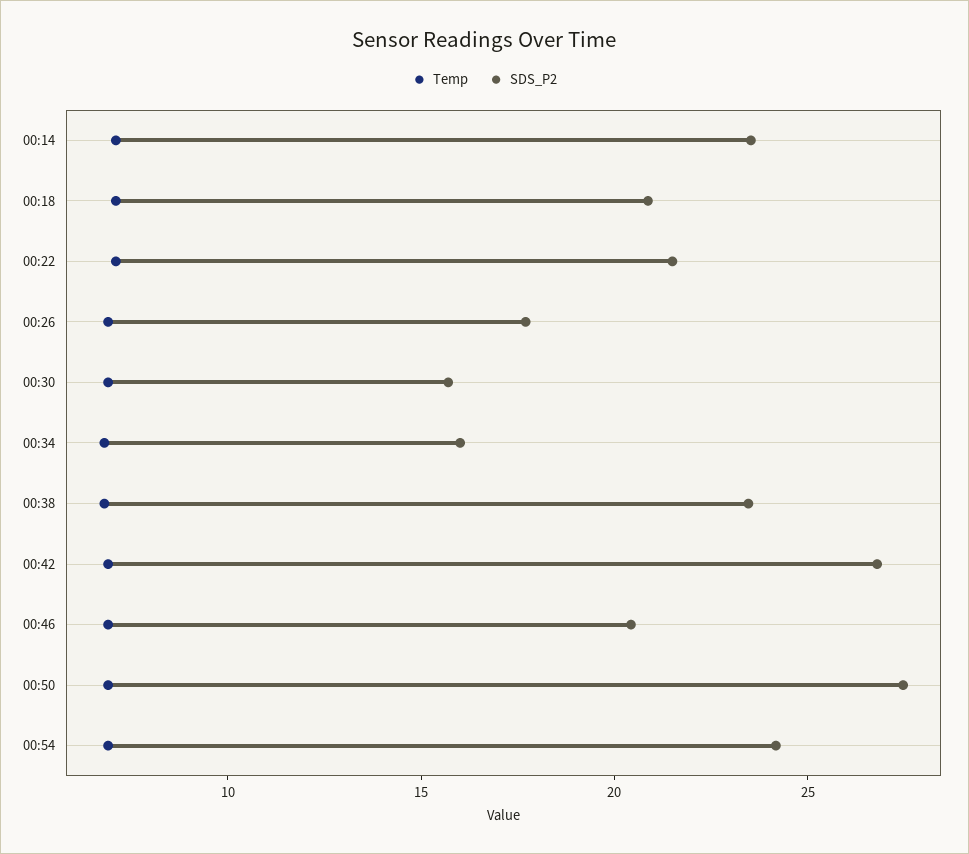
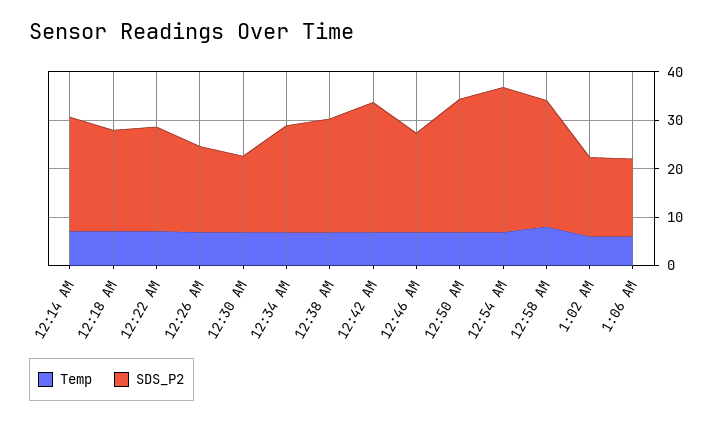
SDS_P2, 00:34: 16 -> 22
SDS_P2, 00:54: 24 -> 30
Temp, 12:58 AM: none -> 8
SDS_P2, 12:58 AM: none -> 26
Temp, 1:02 AM: none -> 6
SDS_P2, 1:02 AM: none -> 16
Temp, 1:06 AM: none -> 6
SDS_P2, 1:06 AM: none -> 16

